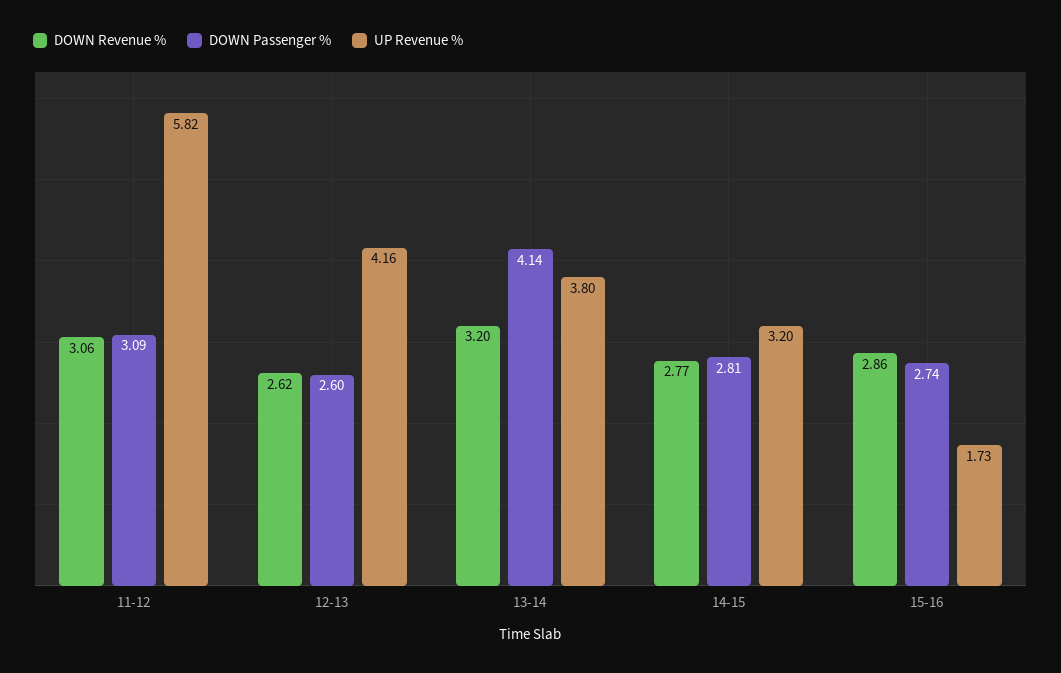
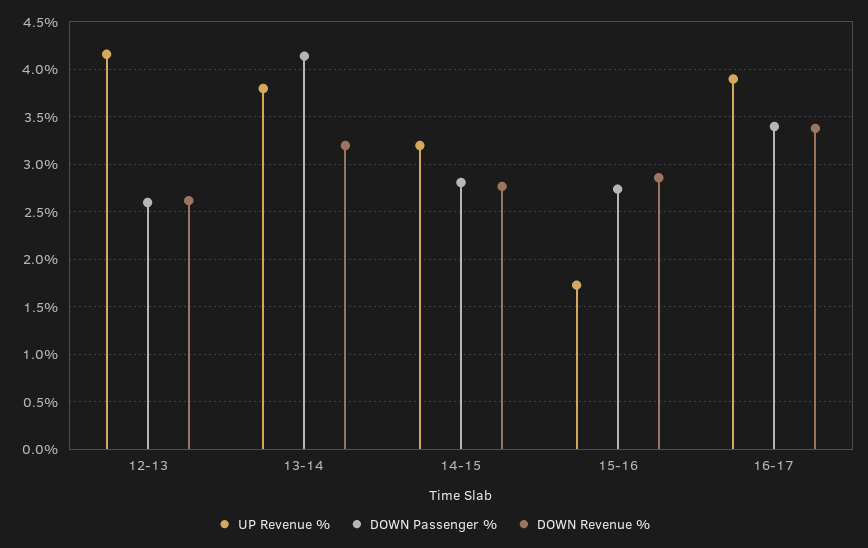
DOWN Revenue %, 11-12: 3.06 -> none
DOWN Passenger %, 11-12: 3.09 -> none
UP Revenue %, 11-12: 5.82 -> none
UP Revenue %, 16-17: none -> 3.9
DOWN Passenger %, 16-17: none -> 3.4
DOWN Revenue %, 16-17: none -> 3.4

